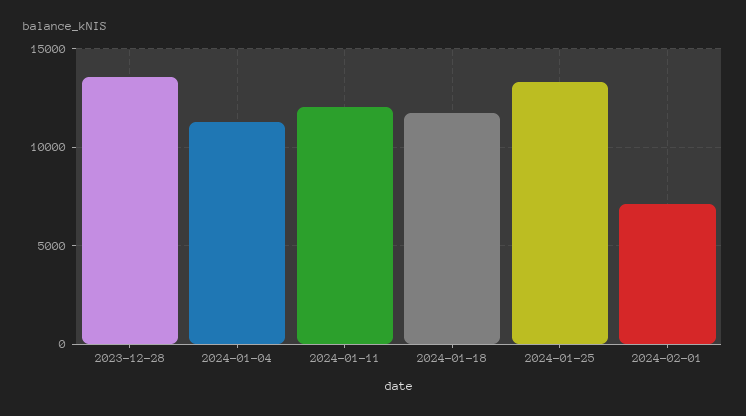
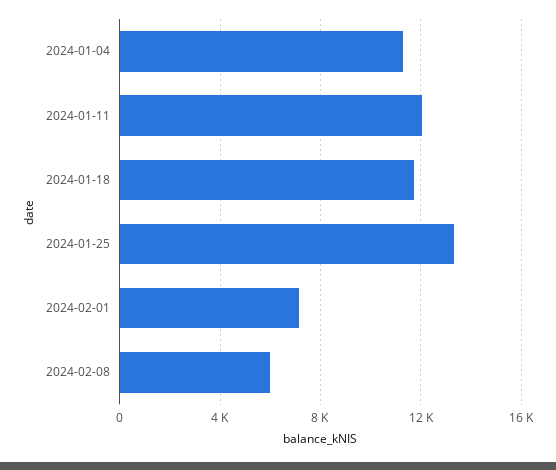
2023-12-28: 13500 -> none
2024-02-08: none -> 6000

